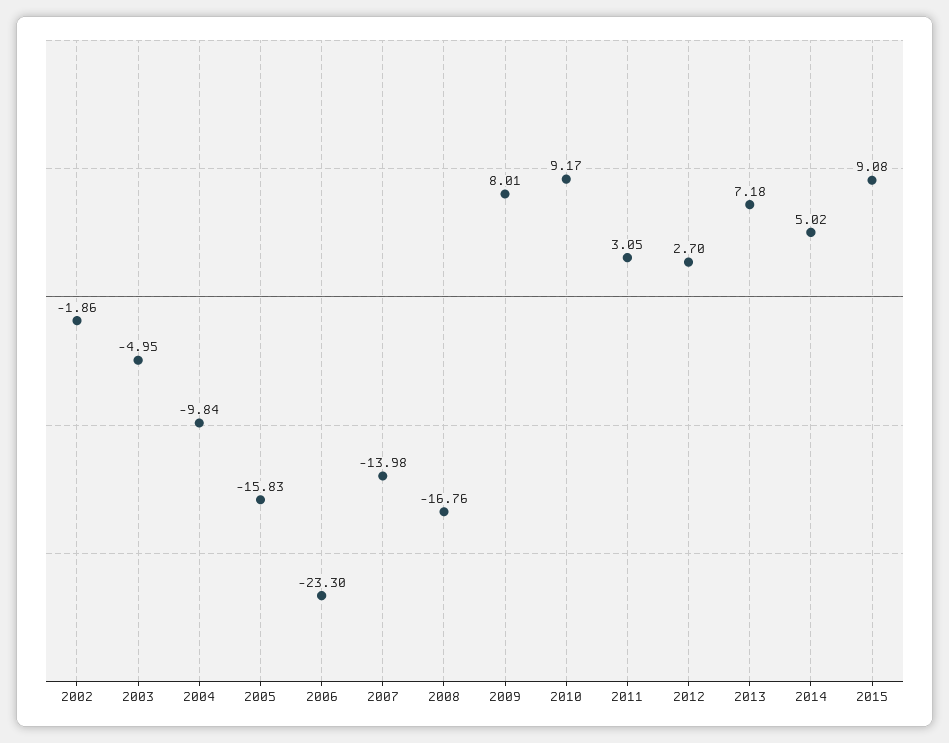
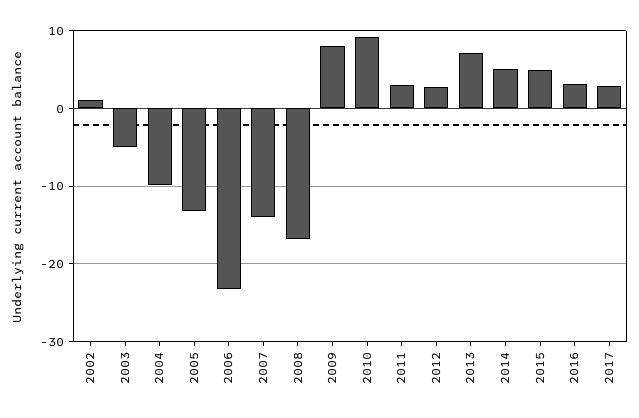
2002: -1.86 -> 1
2005: -15.83 -> -13
2015: 9.08 -> 5
2016: none -> 3
2017: none -> 3

